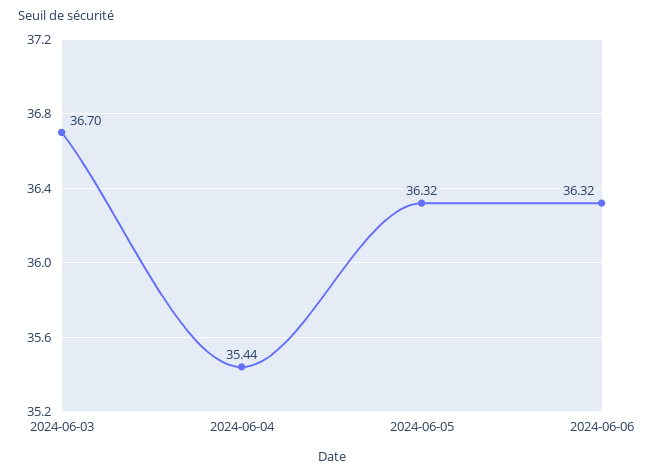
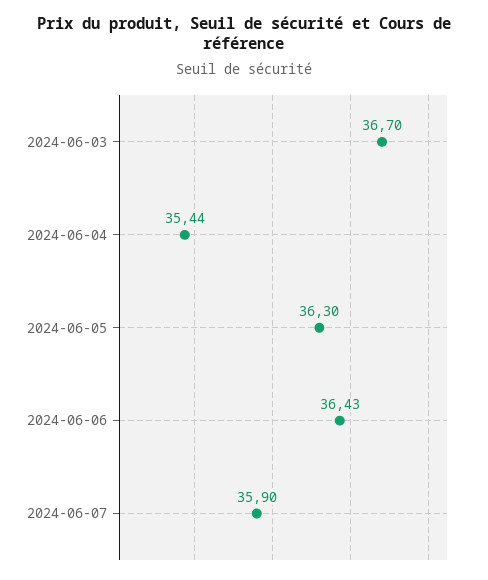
2024-06-05: 36.32 -> 36.3
2024-06-06: 36.32 -> 36.43
2024-06-07: none -> 35.9

